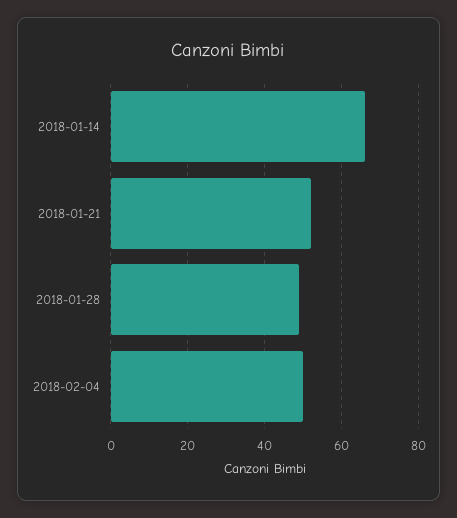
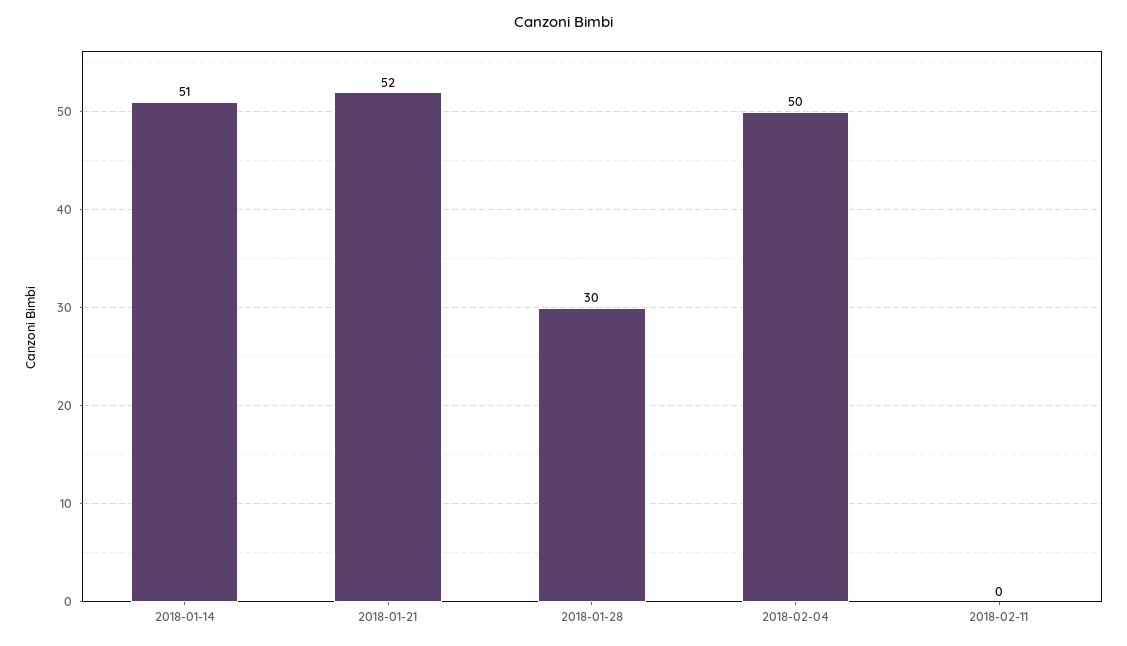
2018-01-14: 65 -> 51
2018-01-28: 50 -> 30
2018-02-11: none -> 0

